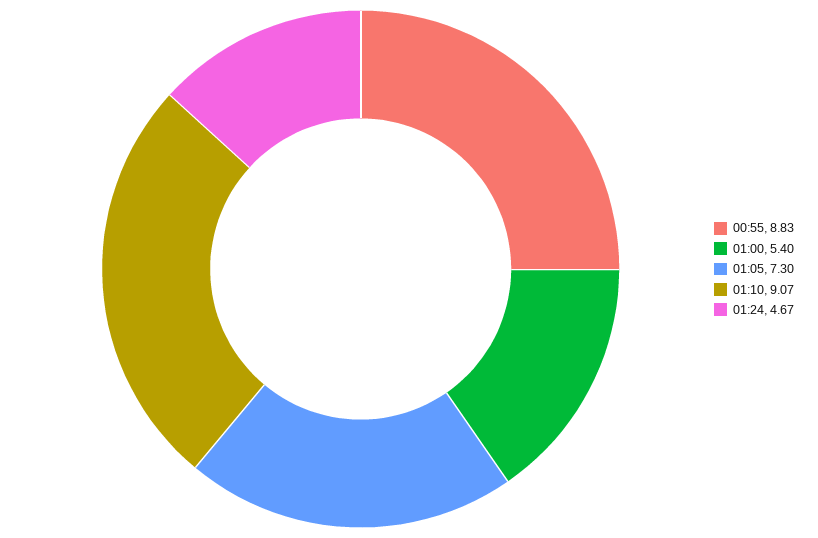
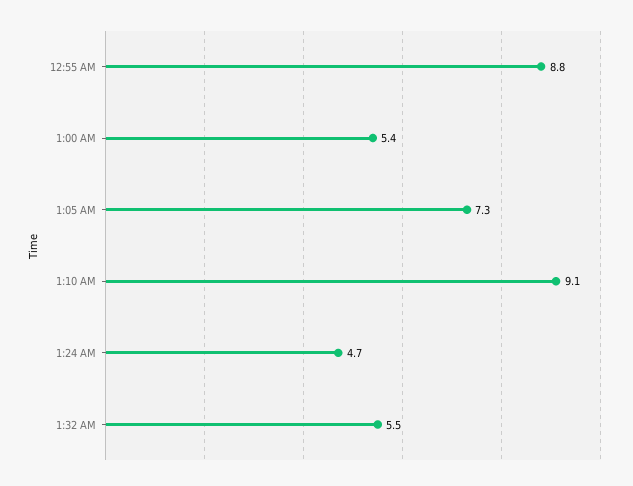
1:32 AM: none -> 5.5

